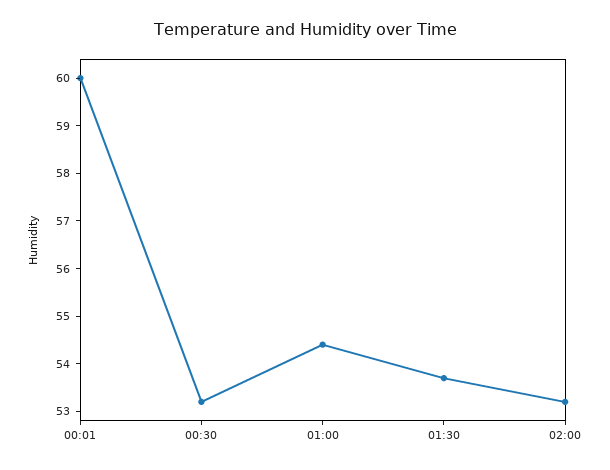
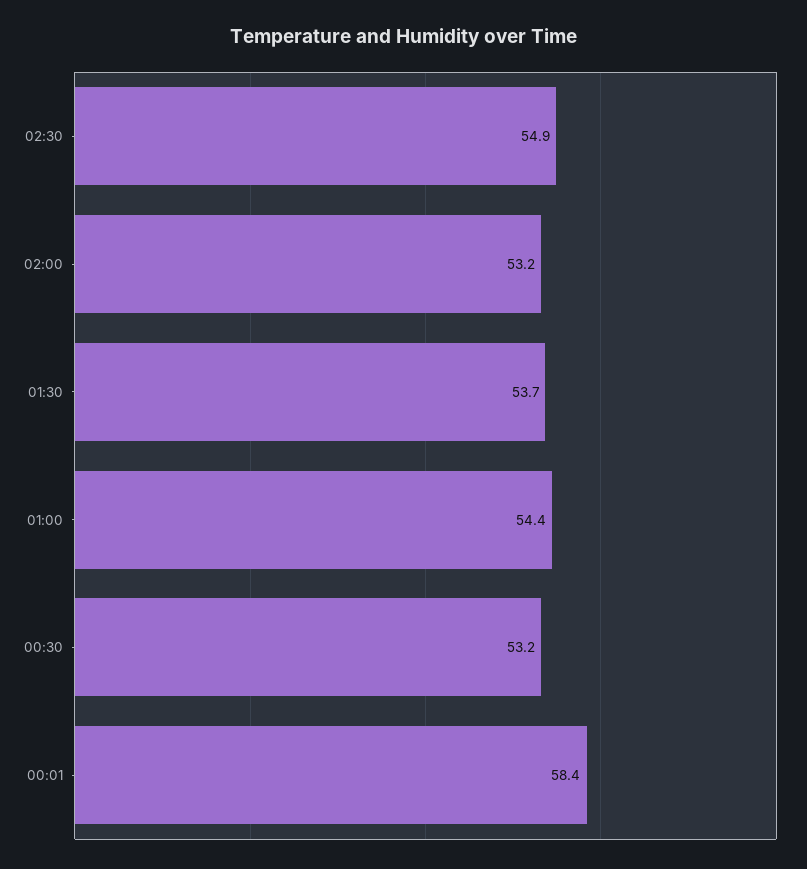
00:01: 60 -> 58.4
02:30: none -> 54.9

